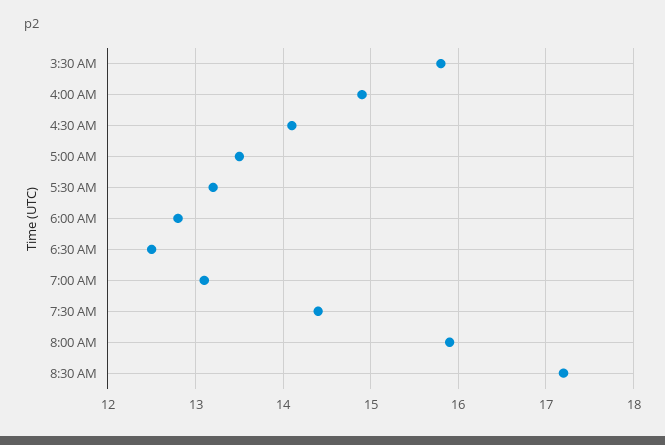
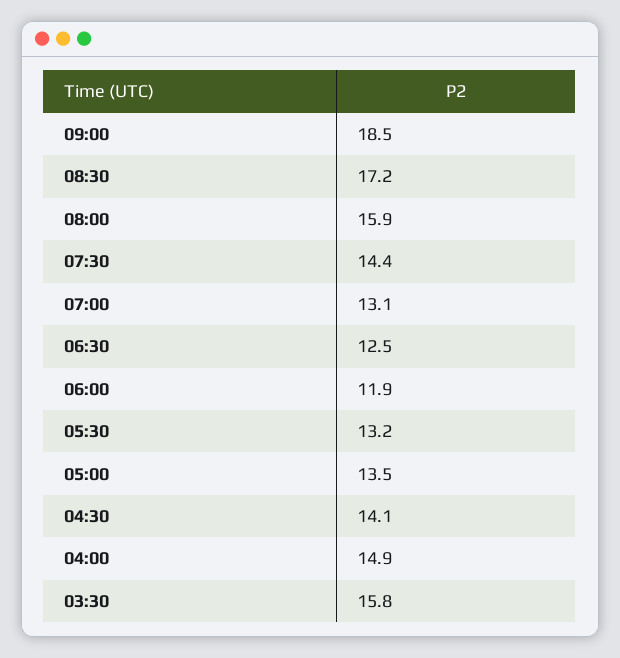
6:00 AM: 12.8 -> 11.9
09:00: none -> 18.5

